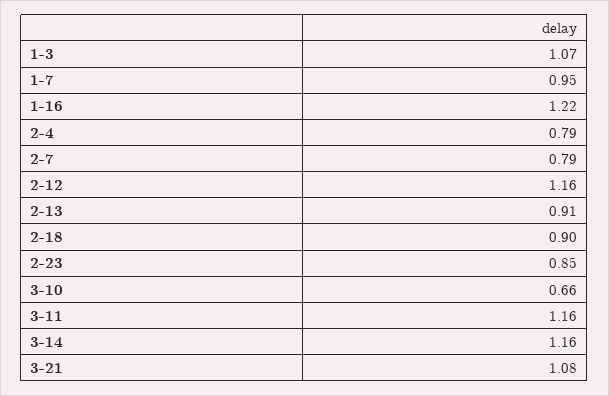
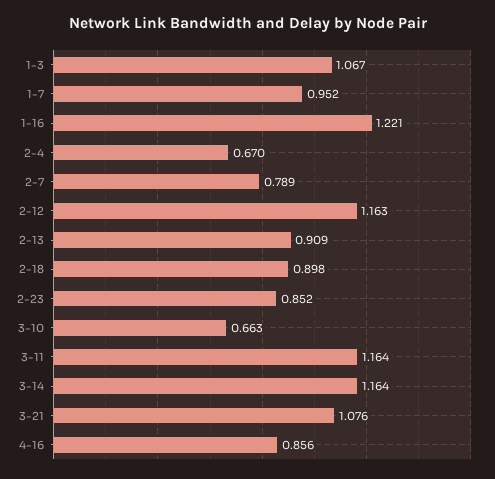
2-4: 0.79 -> 0.67
4-16: none -> 0.856

